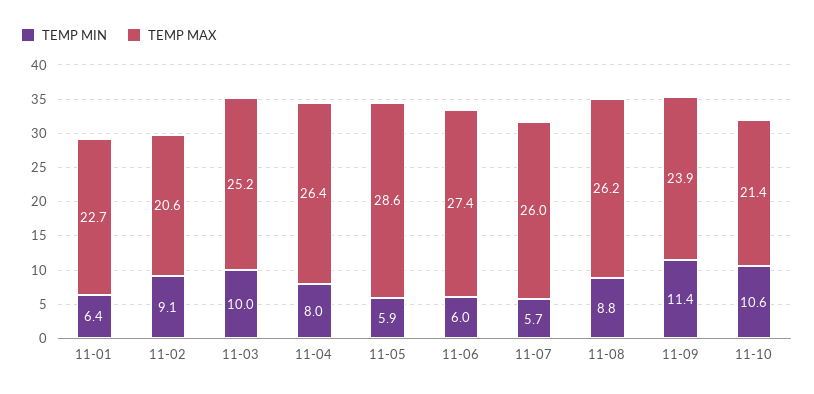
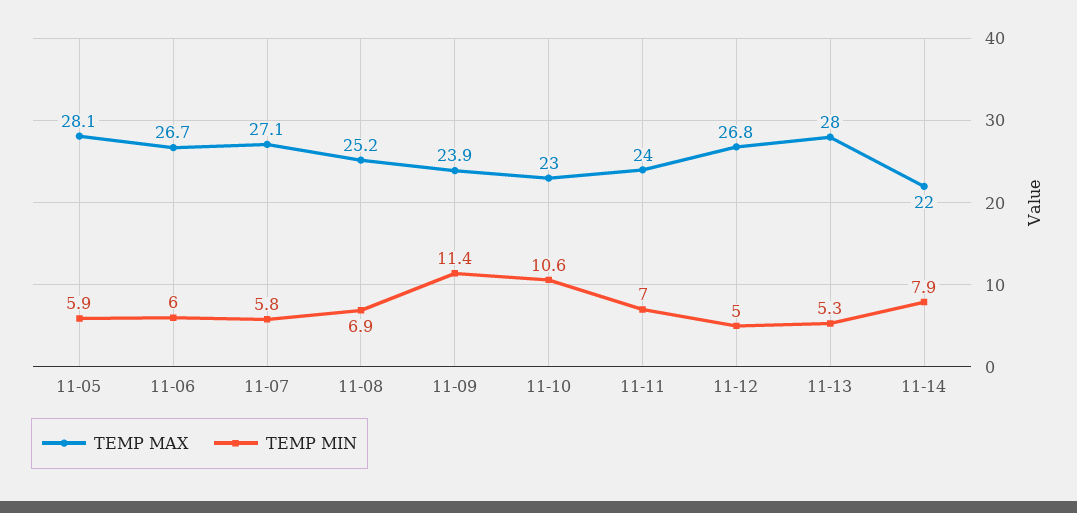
TEMP MIN, 11-01: 6.4 -> none
TEMP MAX, 11-01: 22.7 -> none
TEMP MIN, 11-02: 9.1 -> none
TEMP MAX, 11-02: 20.6 -> none
TEMP MIN, 11-03: 10 -> none
TEMP MAX, 11-03: 25.2 -> none
TEMP MIN, 11-04: 8 -> none
TEMP MAX, 11-04: 26.4 -> none
TEMP MAX, 11-05: 28.6 -> 28.1
TEMP MAX, 11-06: 27.4 -> 26.7
TEMP MIN, 11-07: 5.7 -> 5.8
TEMP MAX, 11-07: 26 -> 27.1
TEMP MIN, 11-08: 8.8 -> 6.9
TEMP MAX, 11-08: 26.2 -> 25.2
TEMP MAX, 11-10: 21.4 -> 23
TEMP MAX, 11-11: none -> 24
TEMP MIN, 11-11: none -> 7
TEMP MAX, 11-12: none -> 26.8
TEMP MIN, 11-12: none -> 5
TEMP MAX, 11-13: none -> 28
TEMP MIN, 11-13: none -> 5.3
TEMP MAX, 11-14: none -> 22
TEMP MIN, 11-14: none -> 7.9

